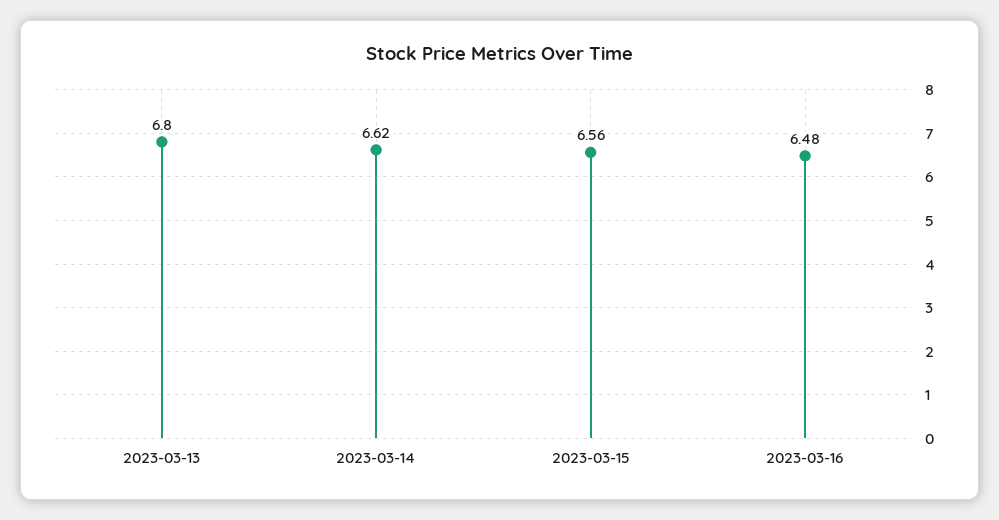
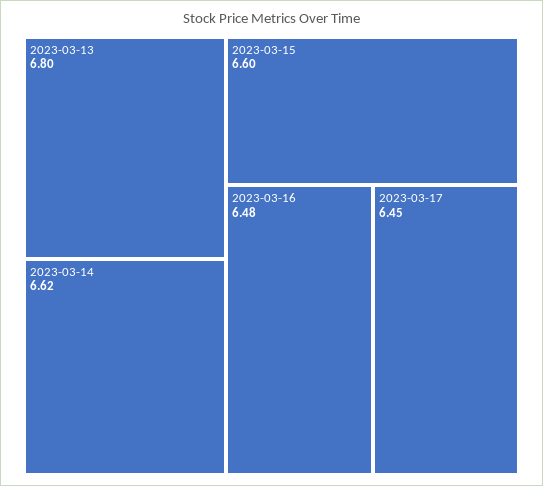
2023-03-15: 6.56 -> 6.6
2023-03-17: none -> 6.45

